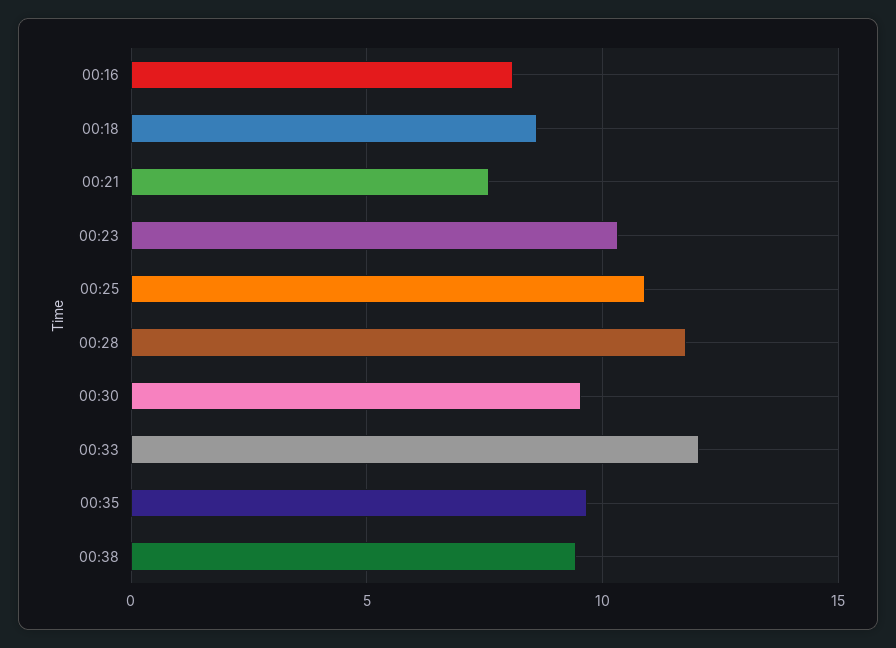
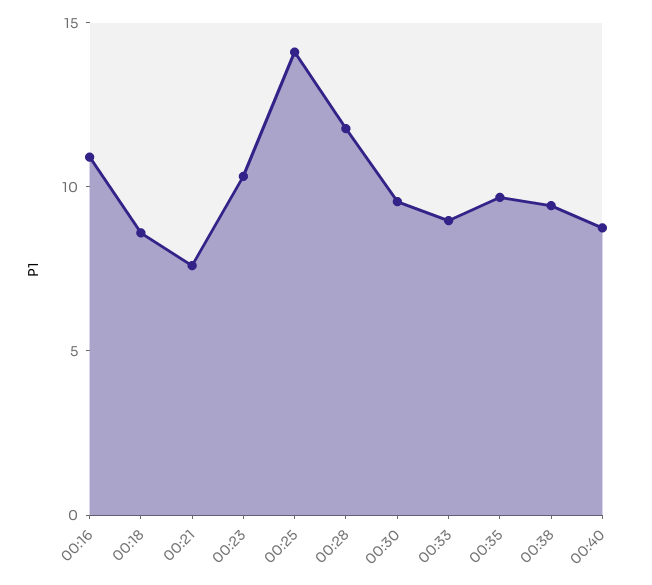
00:16: 8 -> 11
00:25: 11 -> 14
00:33: 12 -> 9
00:40: none -> 9

